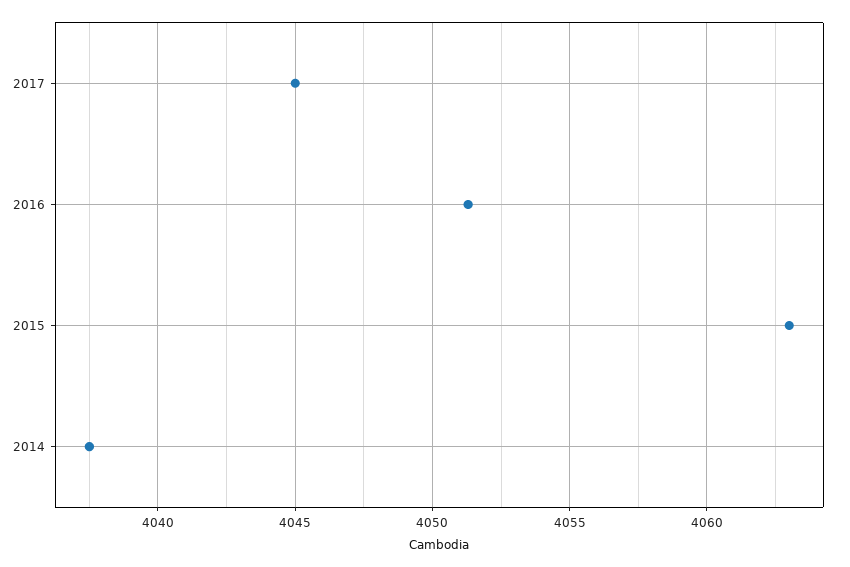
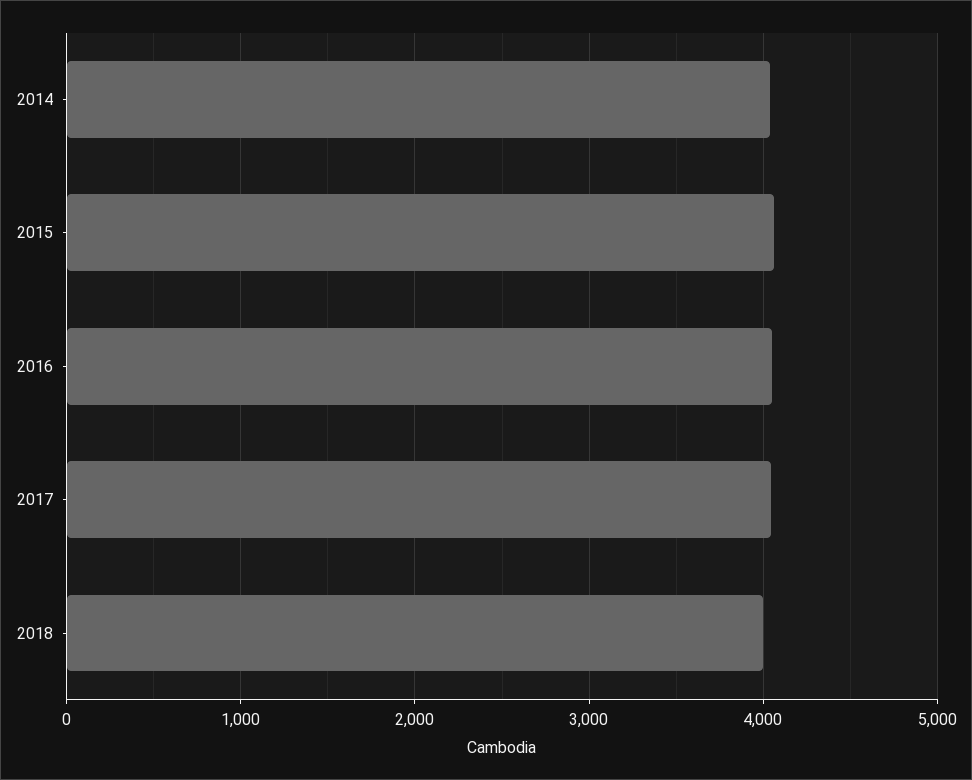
2018: none -> 4000

